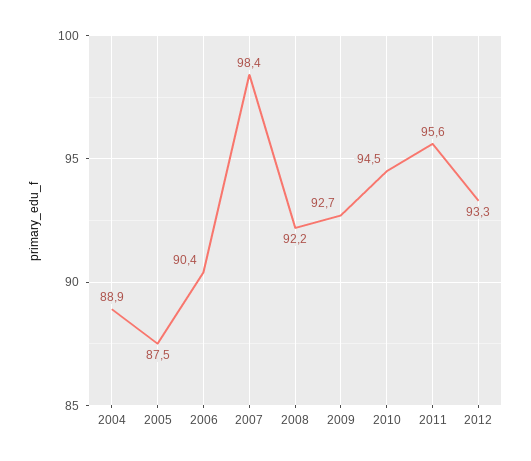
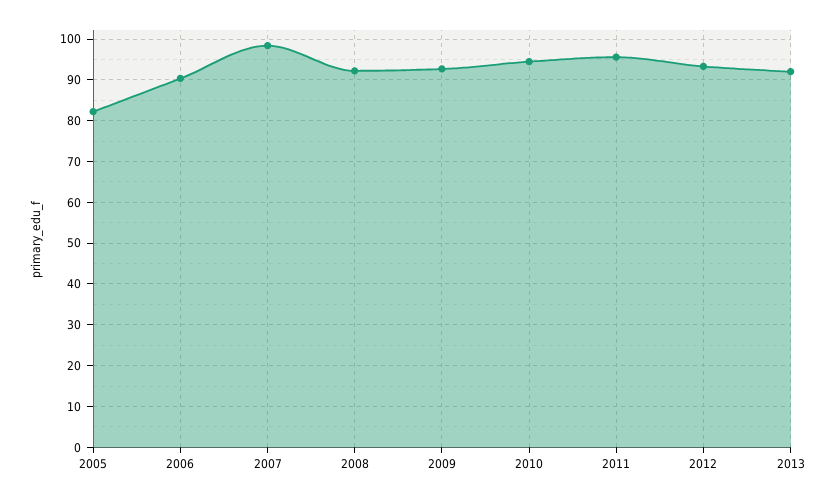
2004: 88.9 -> none
2005: 87.5 -> 82
2013: none -> 92

